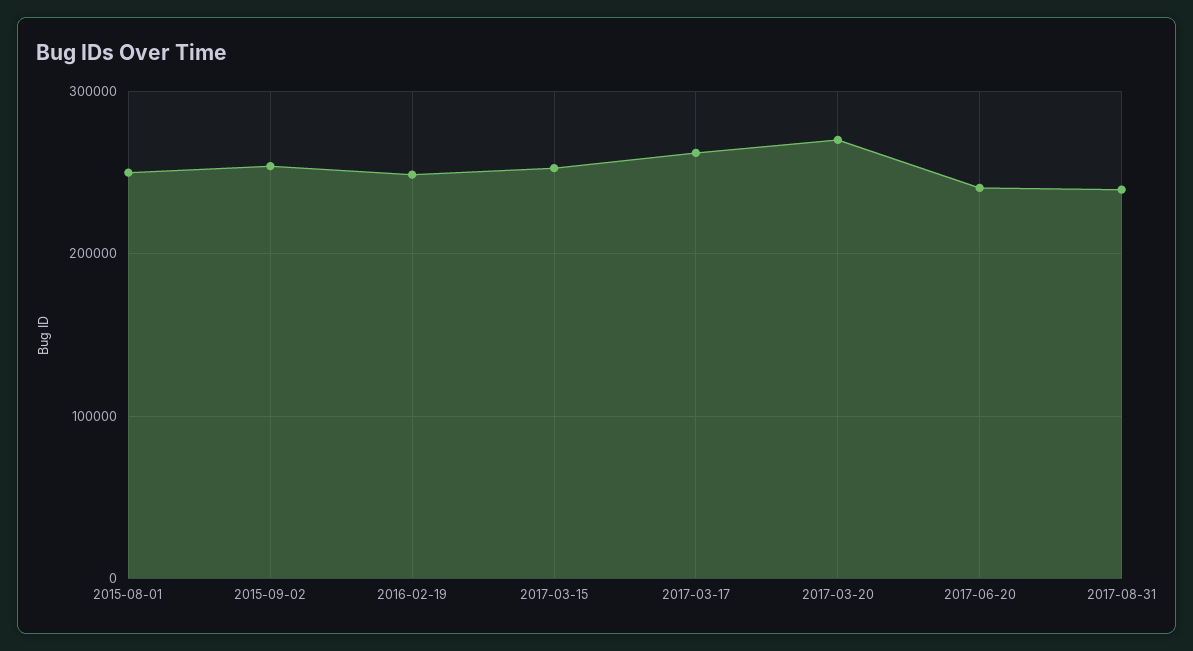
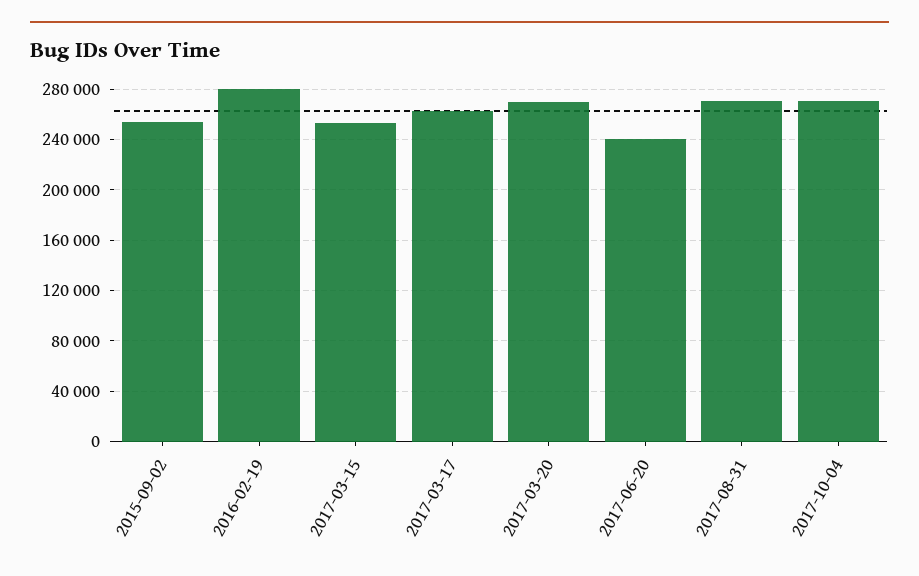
2015-08-01: 250000 -> none
2016-02-19: 250000 -> 280000
2017-08-31: 240000 -> 270000
2017-10-04: none -> 270000

